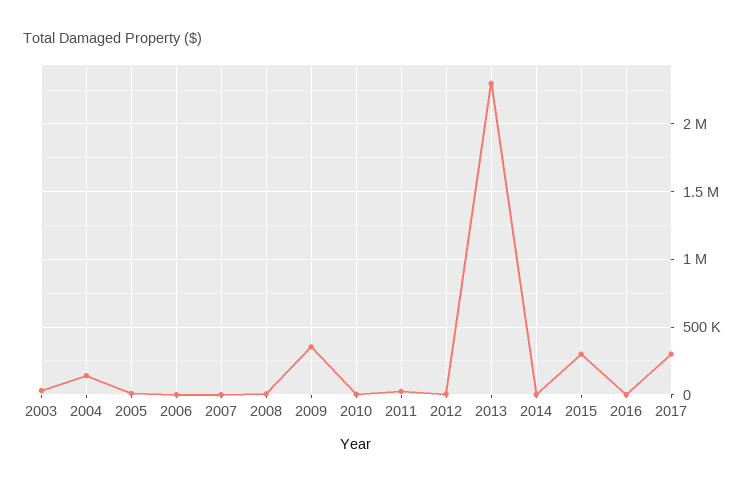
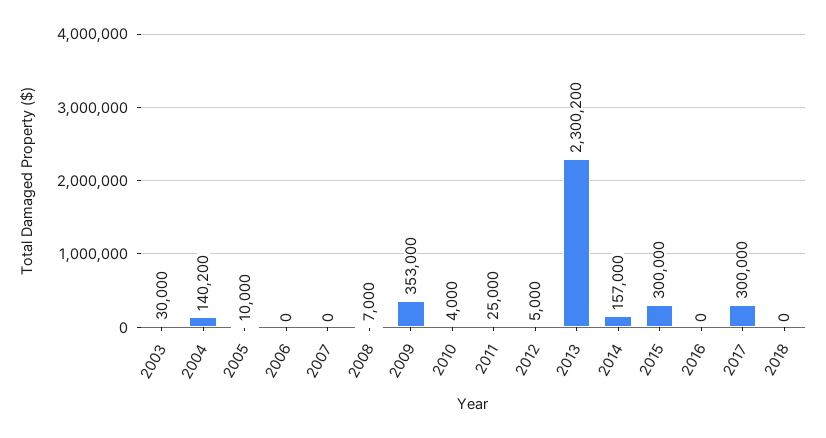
2014: 0 -> 157000
2018: none -> 0

